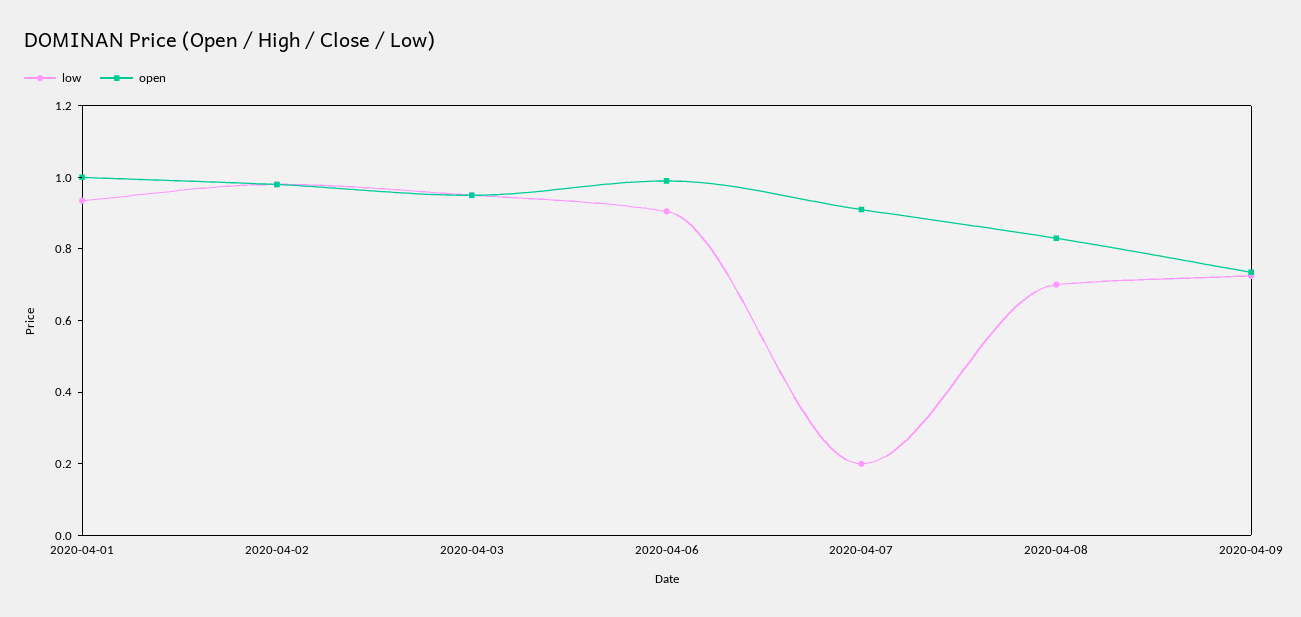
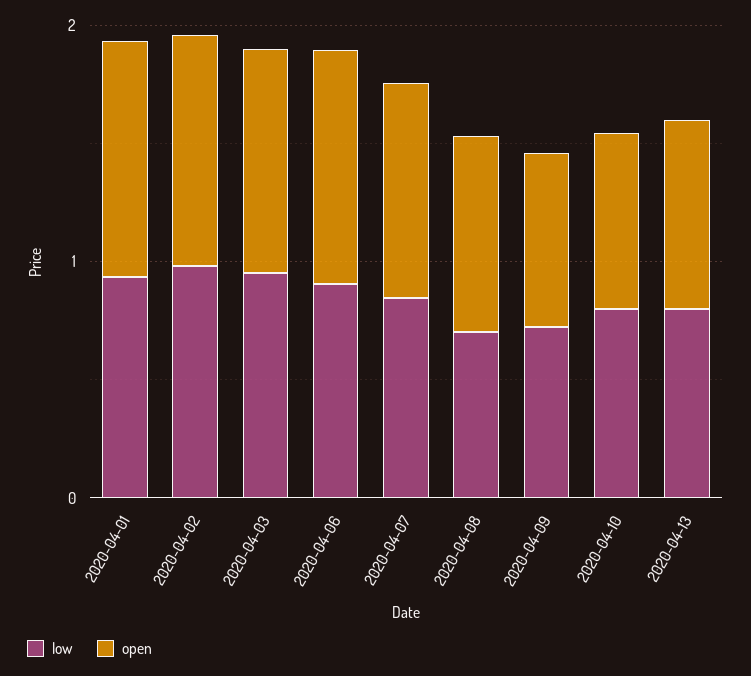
low, 2020-04-07: 0.2 -> 0.8
low, 2020-04-10: none -> 0.8
open, 2020-04-10: none -> 0.8
low, 2020-04-13: none -> 0.8
open, 2020-04-13: none -> 0.8

